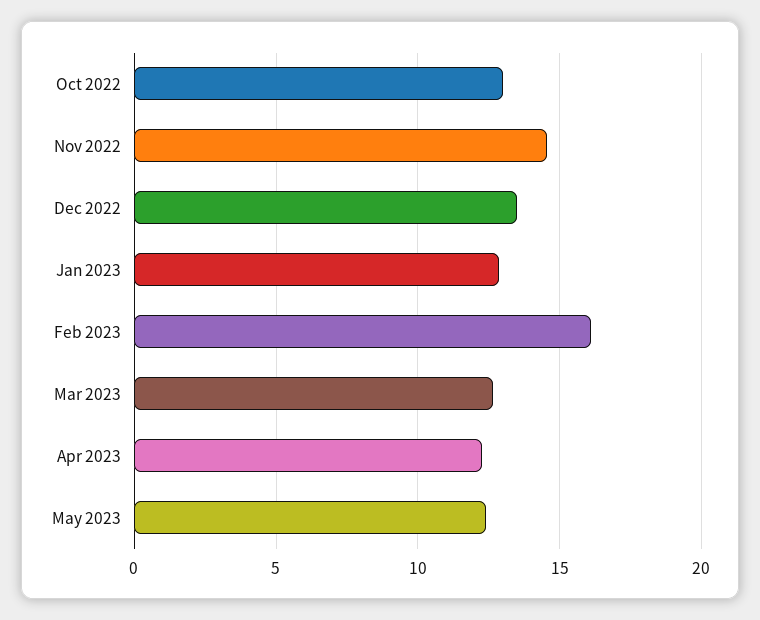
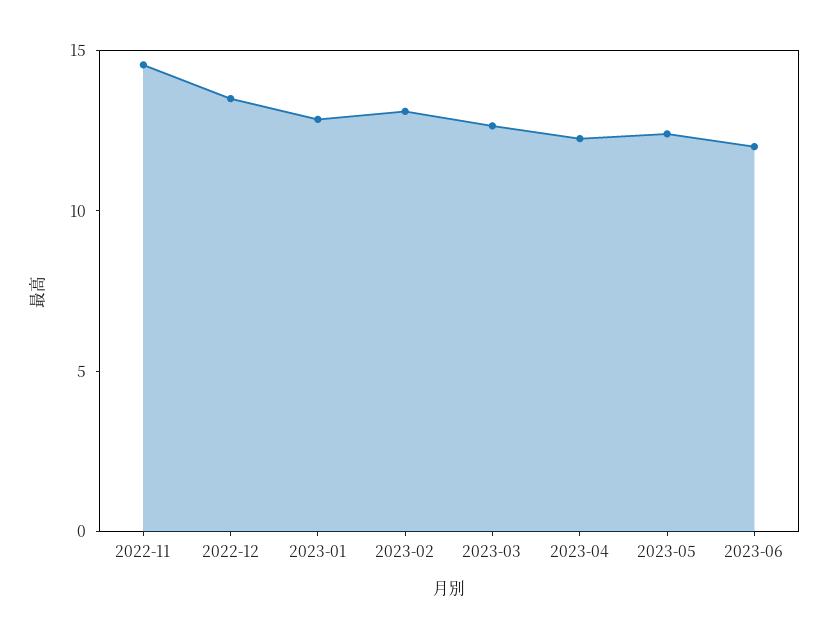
Oct 2022: 13 -> none
Feb 2023: 16 -> 13
2023-06: none -> 12

